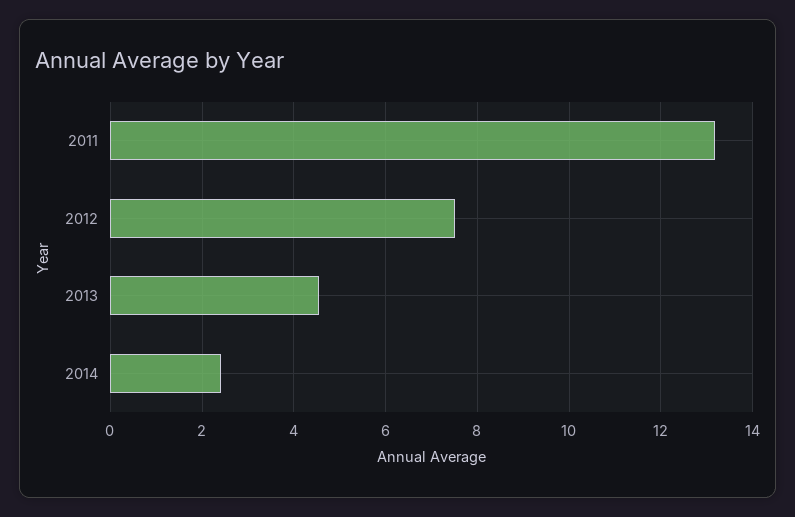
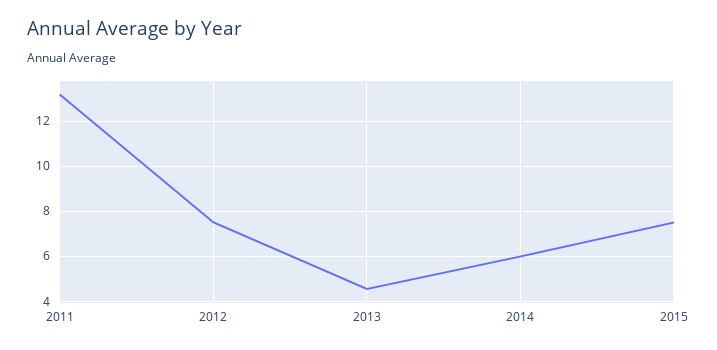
2014: 2.4 -> 6
2015: none -> 7.5

